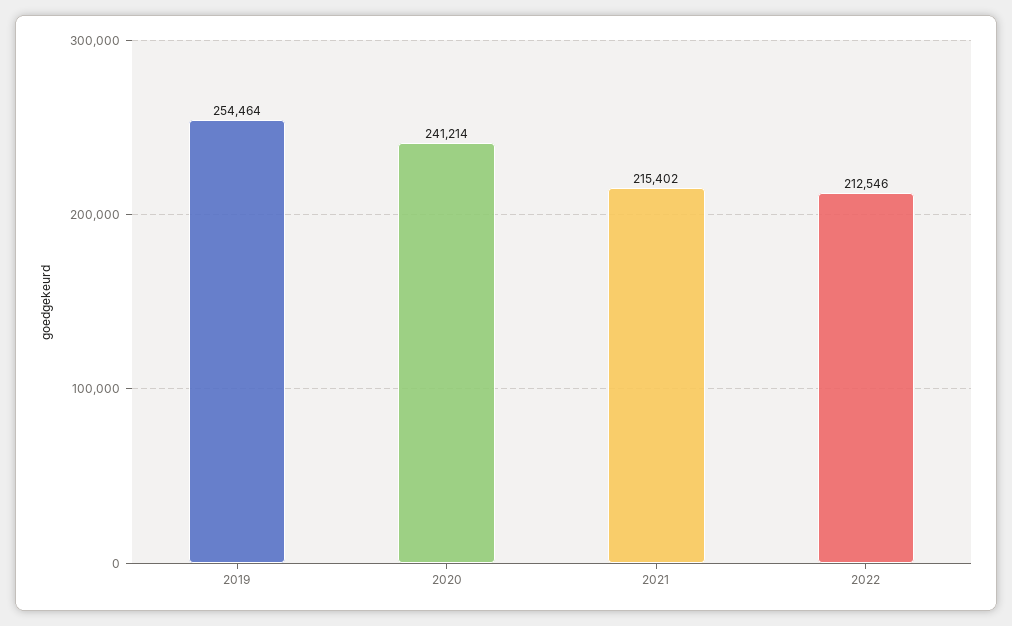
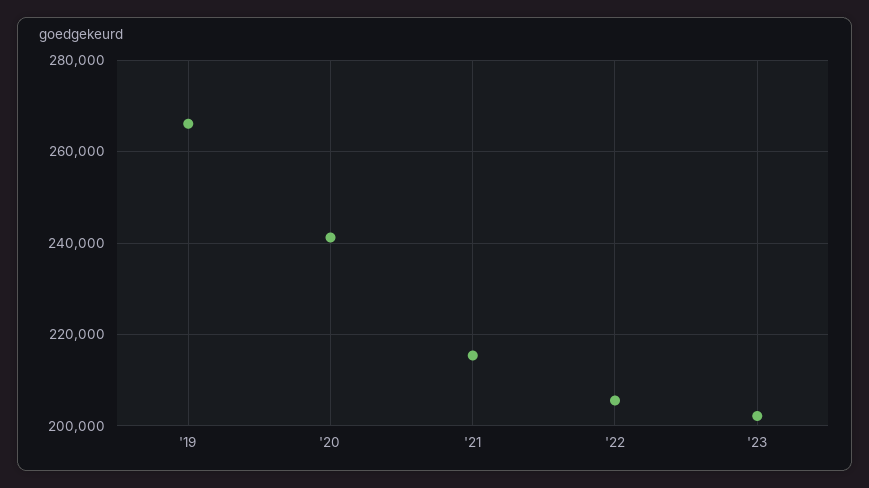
2019: 254464 -> 266000
2022: 212546 -> 206000
'23: none -> 202000

